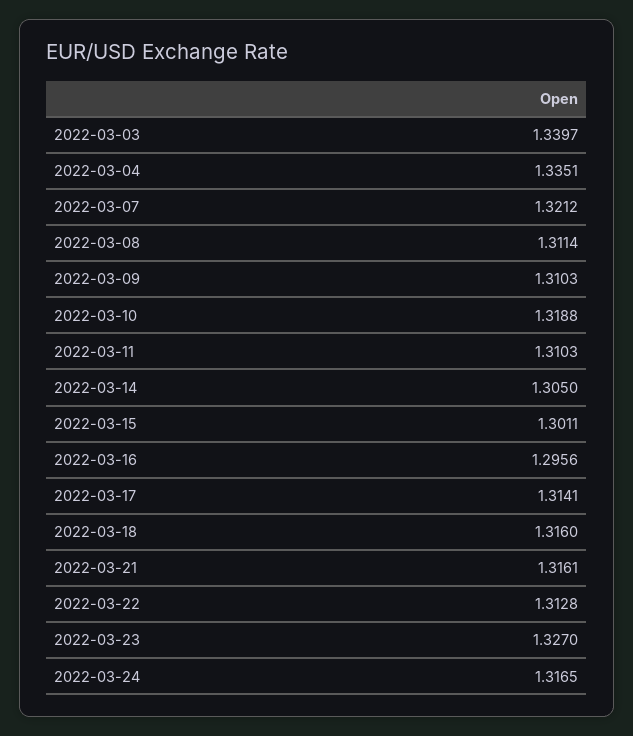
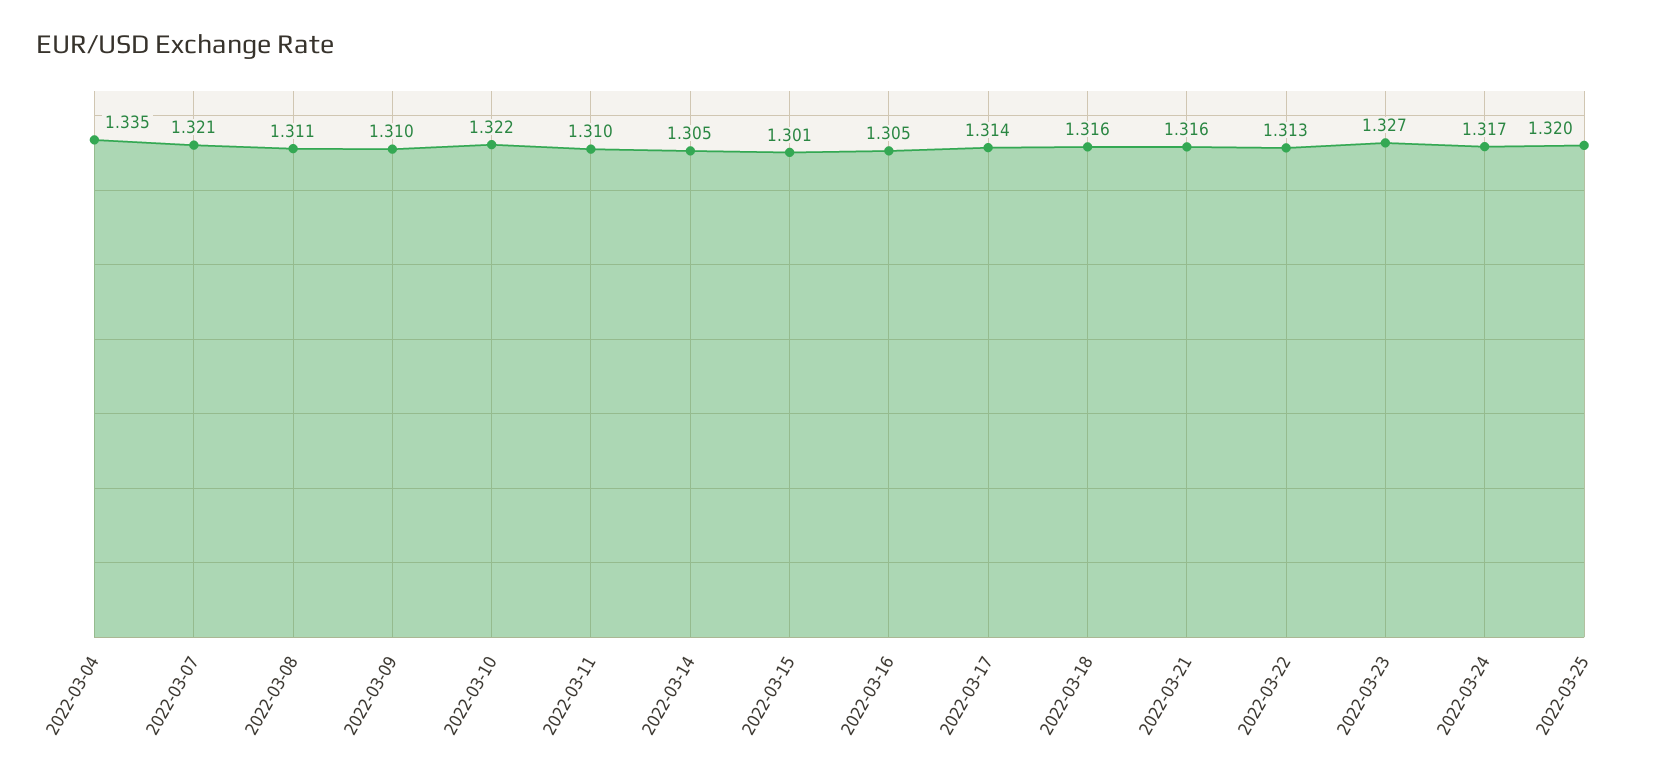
2022-03-03: 1.3397 -> none
2022-03-10: 1.3188 -> 1.322
2022-03-16: 1.2956 -> 1.305
2022-03-25: none -> 1.32

